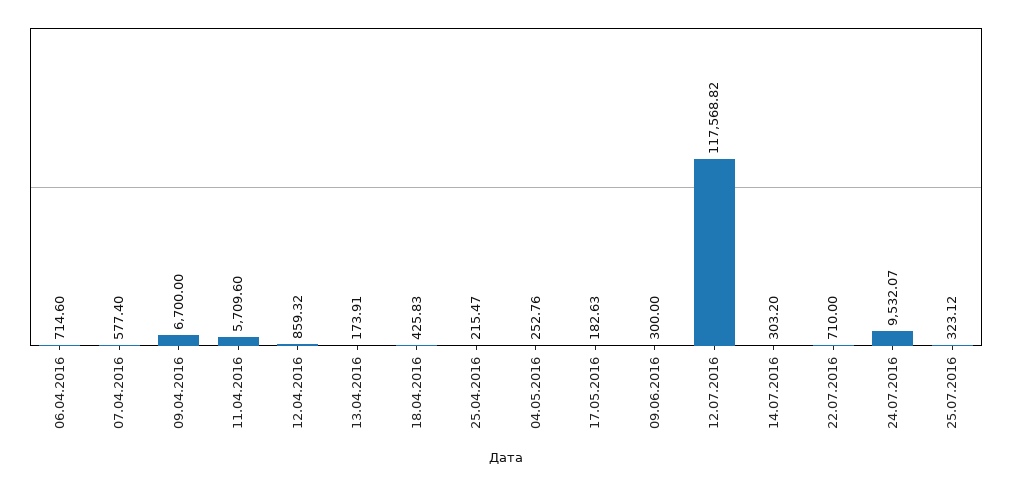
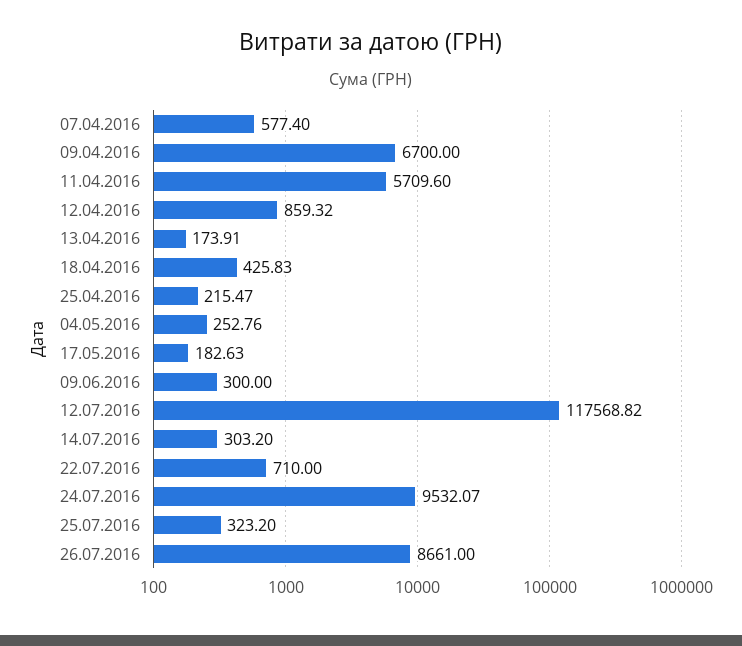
06.04.2016: 714.6 -> none
25.07.2016: 323.12 -> 323.2
26.07.2016: none -> 8661

